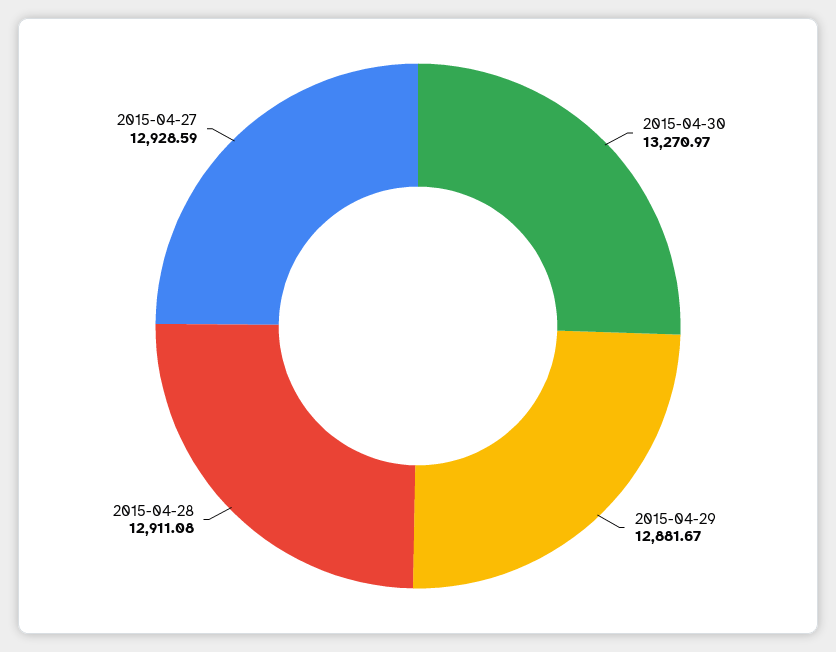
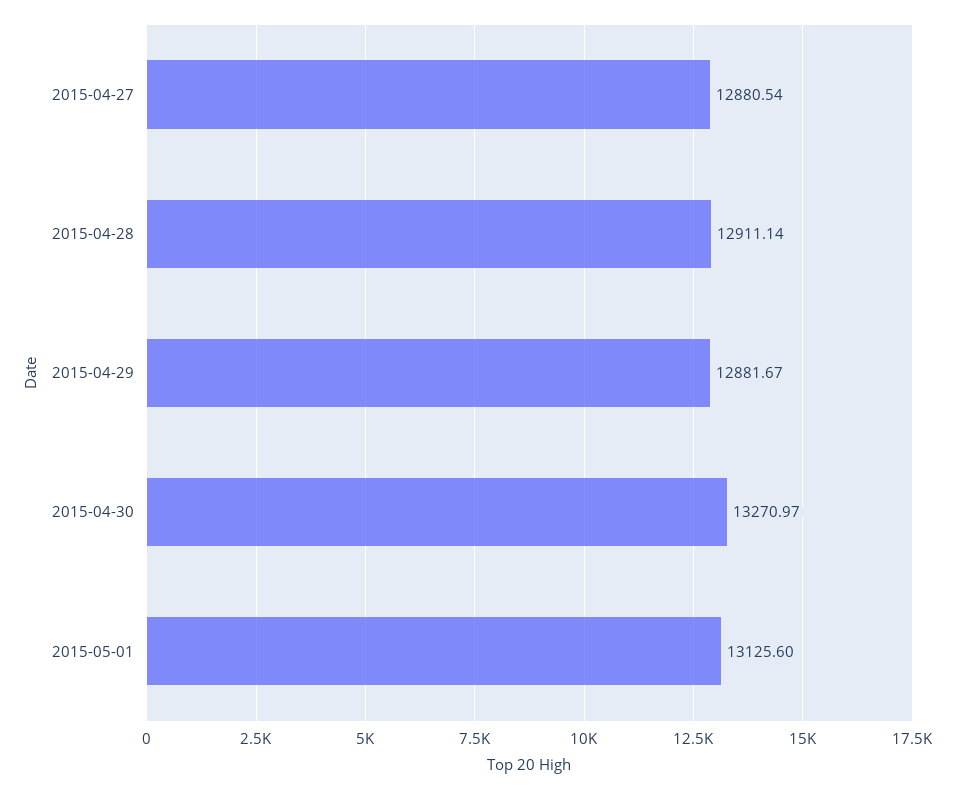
2015-04-28: 12911.08 -> 12911.14
2015-04-27: 12928.59 -> 12880.54
2015-05-01: none -> 13125.6

